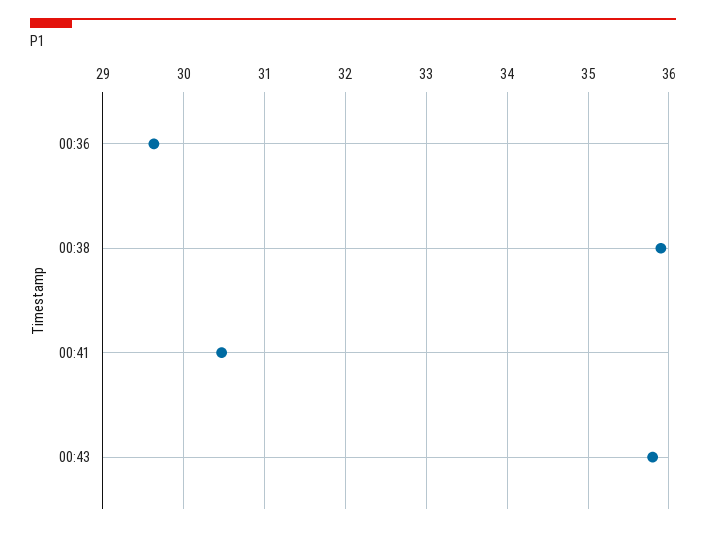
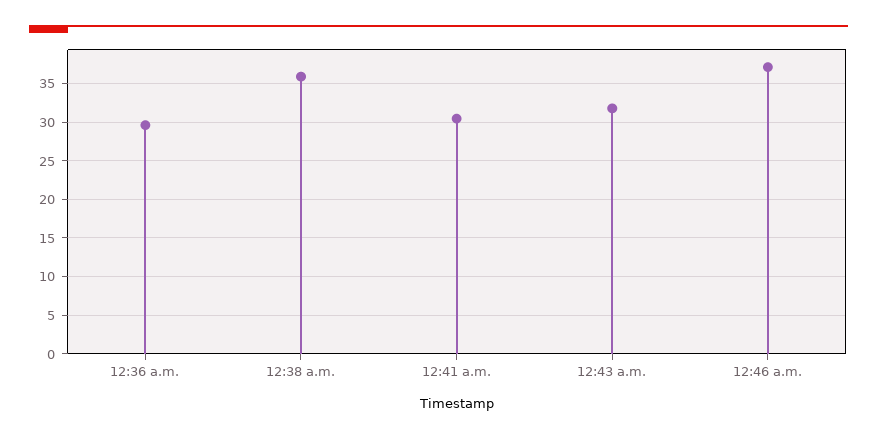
00:43: 35.8 -> 32
12:46 a.m.: none -> 37

